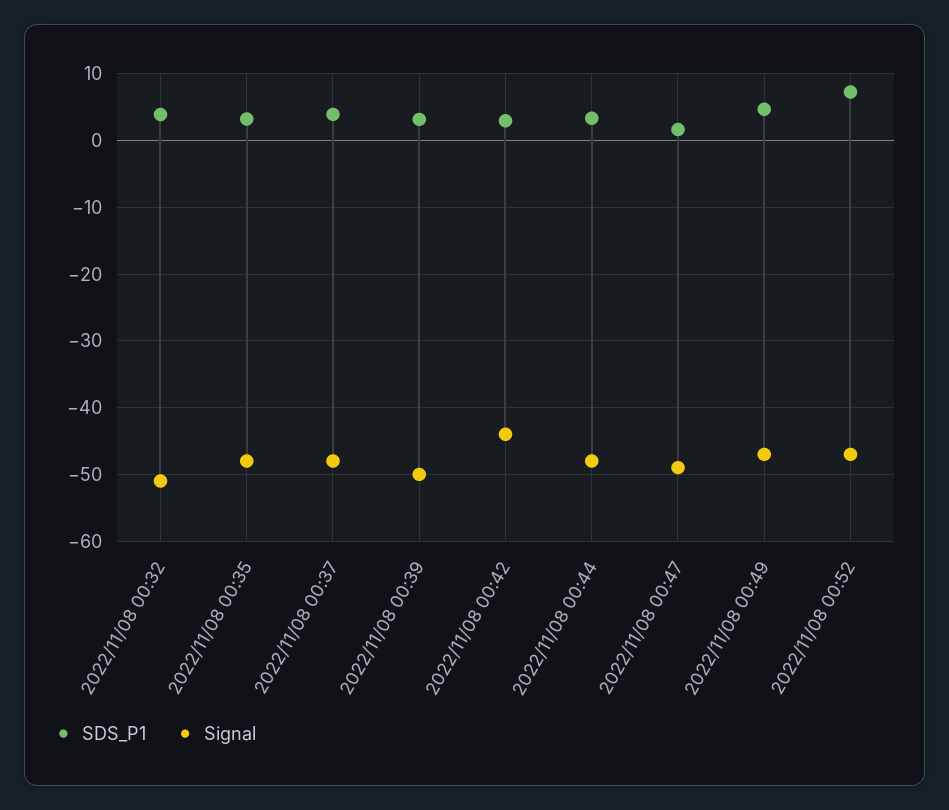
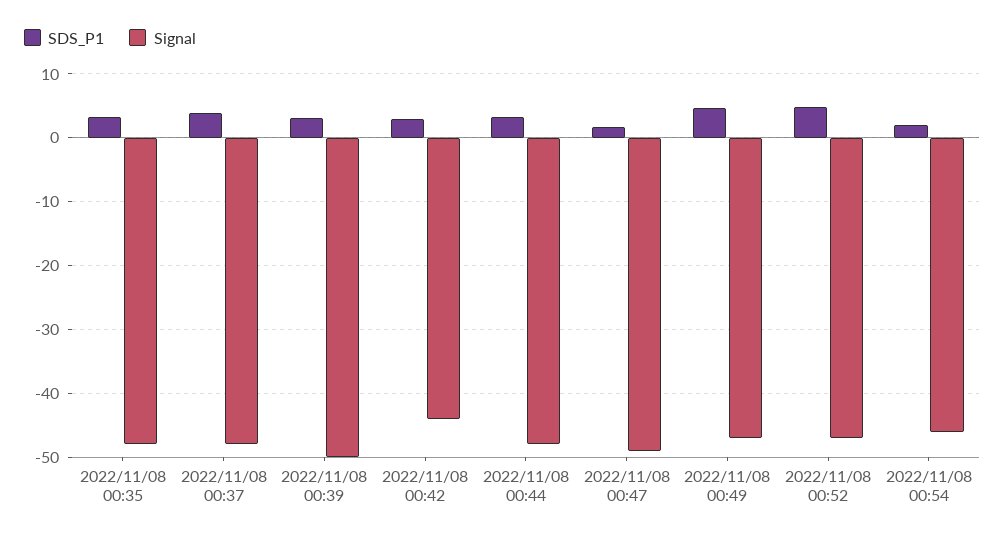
SDS_P1, 2022/11/08 00:32: 4 -> none
Signal, 2022/11/08 00:32: -51 -> none
SDS_P1, 2022/11/08 00:52: 7 -> 5
SDS_P1, 2022/11/08 00:54: none -> 2
Signal, 2022/11/08 00:54: none -> -46

